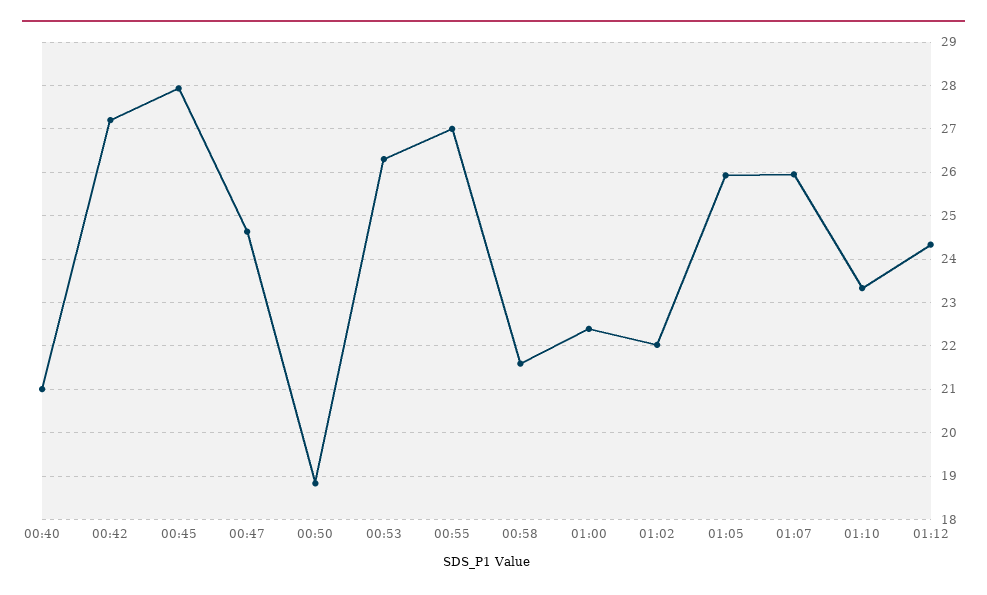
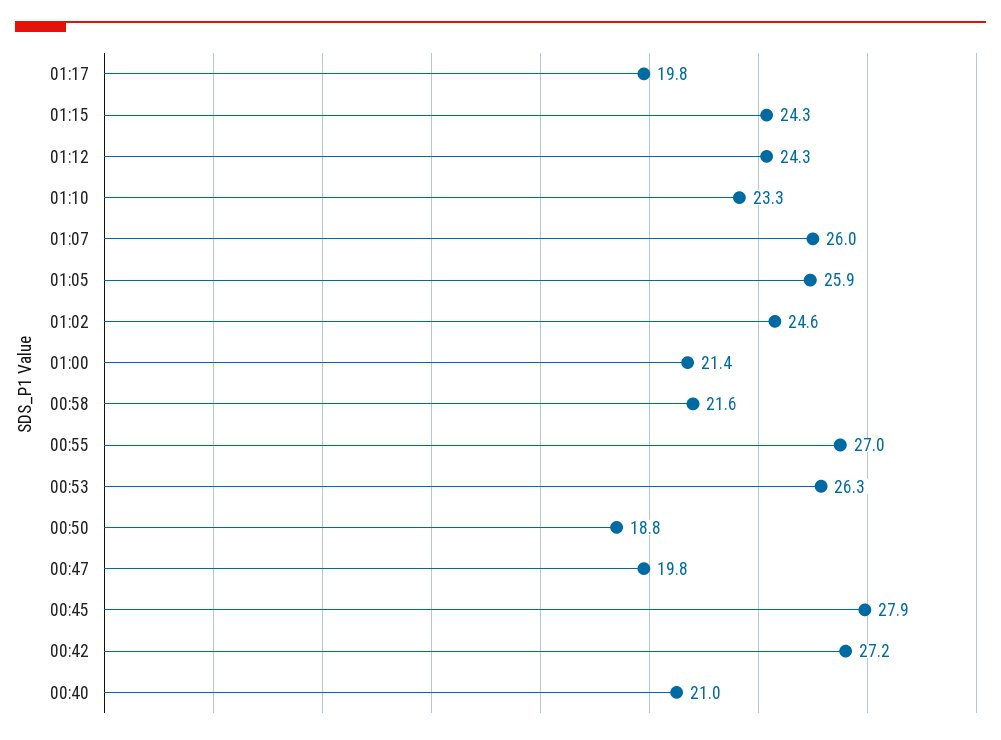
00:47: 24.6 -> 19.8
01:00: 22.4 -> 21.4
01:02: 22 -> 24.6
01:17: none -> 19.8
01:15: none -> 24.3

